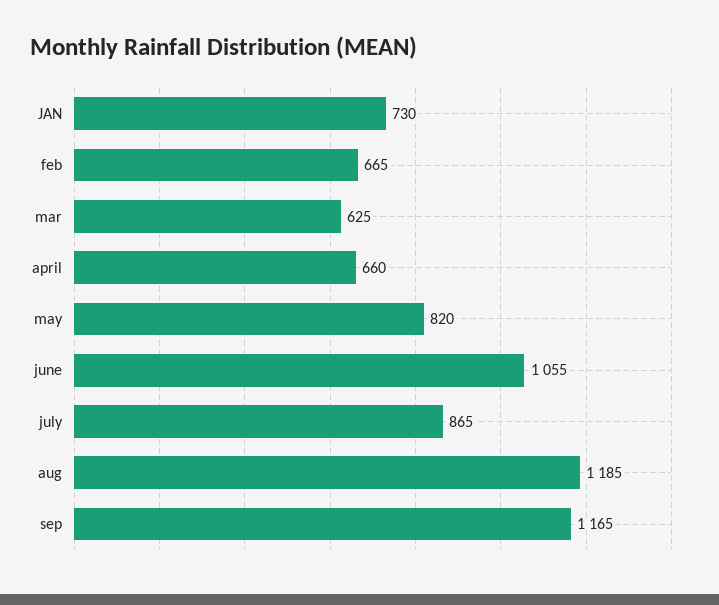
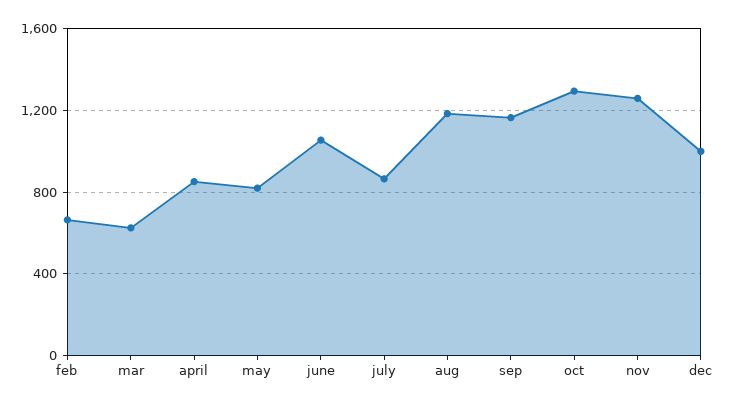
JAN: 730 -> none
april: 660 -> 850
oct: none -> 1300
nov: none -> 1250
dec: none -> 1000

